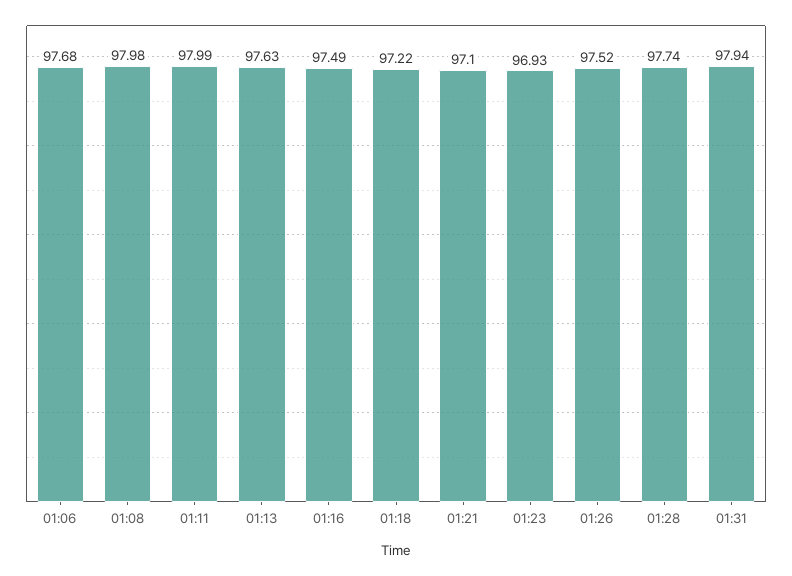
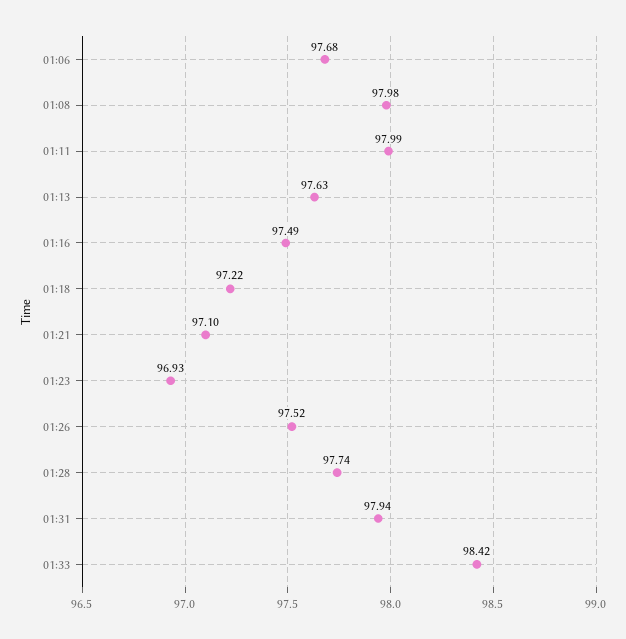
01:33: none -> 98.42

